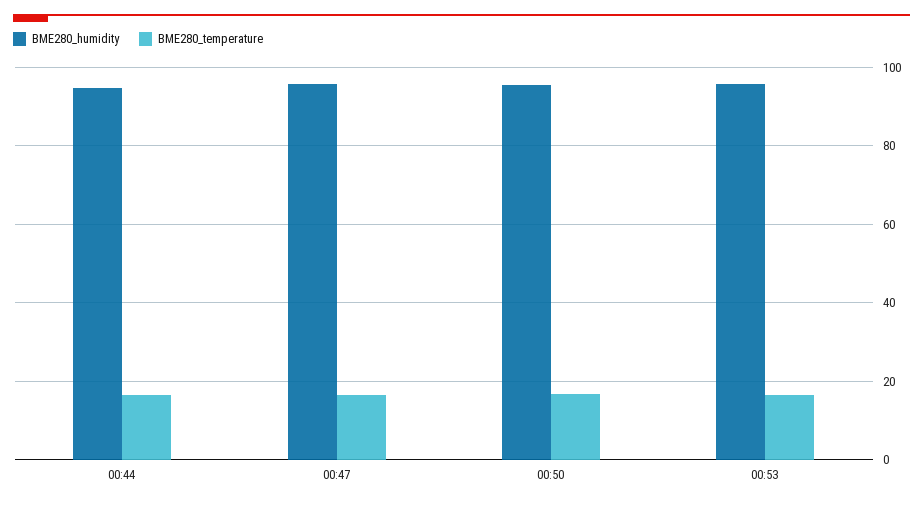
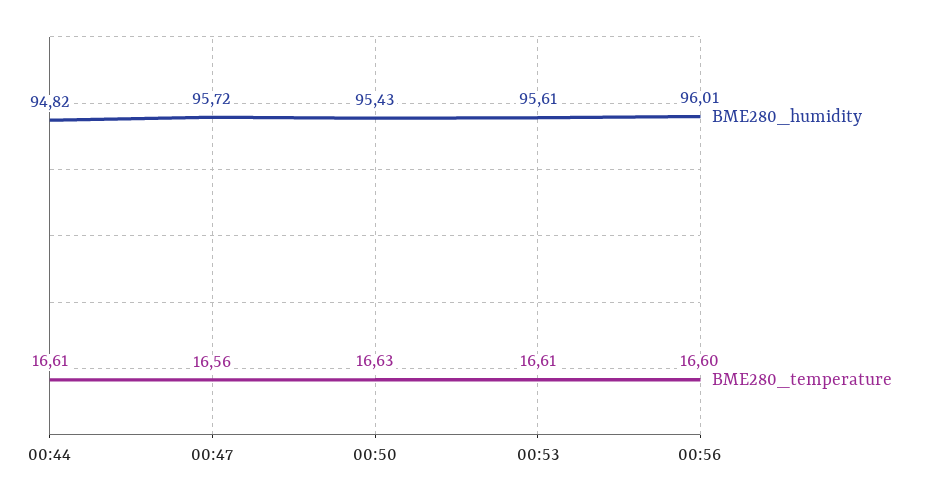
BME280_humidity, 00:56: none -> 96.01
BME280_temperature, 00:56: none -> 16.6

